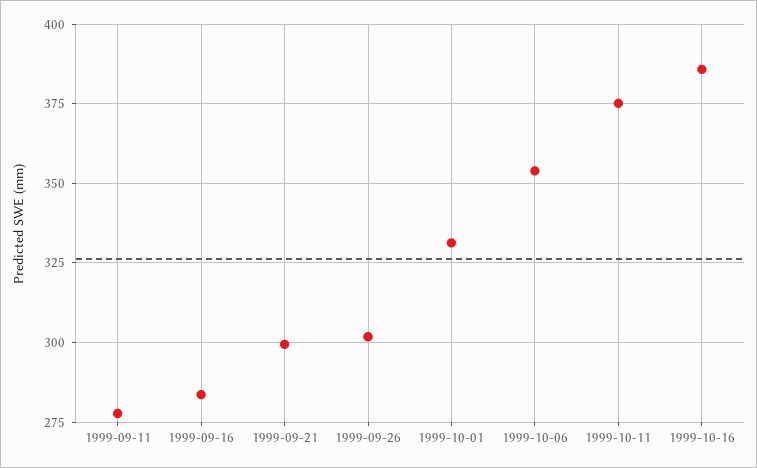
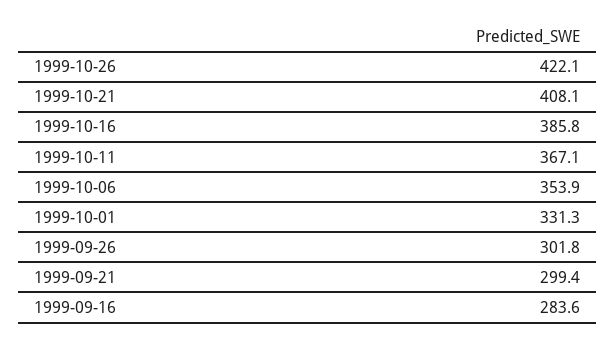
1999-09-11: 277.5 -> none
1999-10-11: 375 -> 367.1
1999-10-26: none -> 422.1
1999-10-21: none -> 408.1

